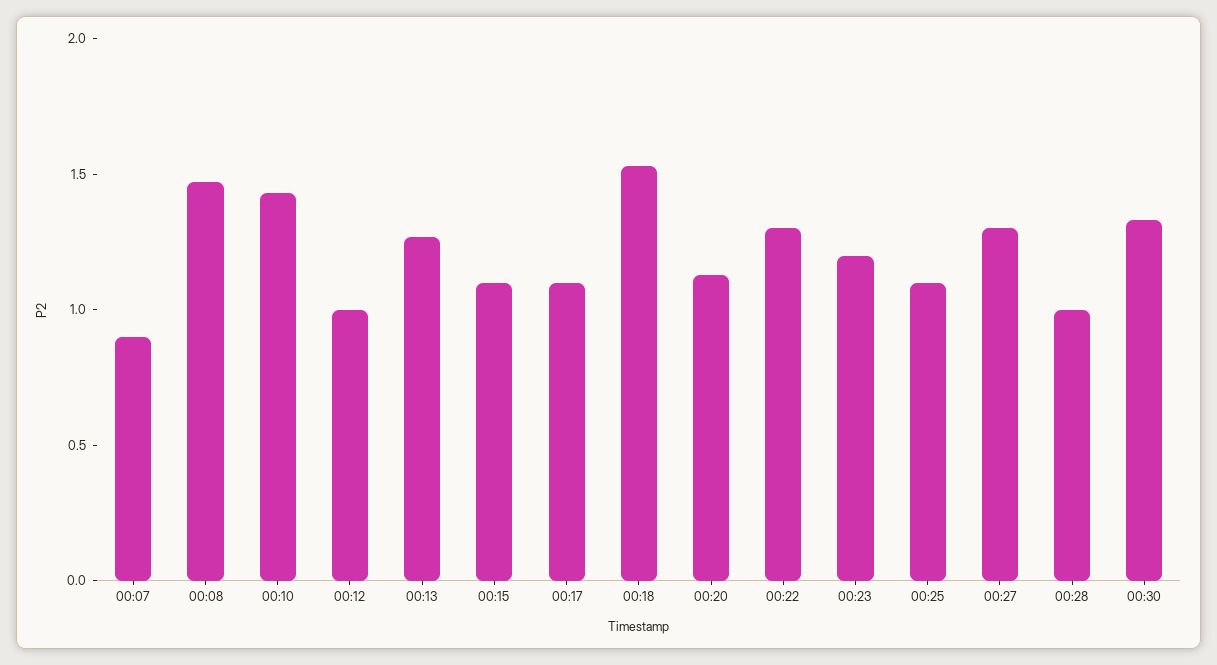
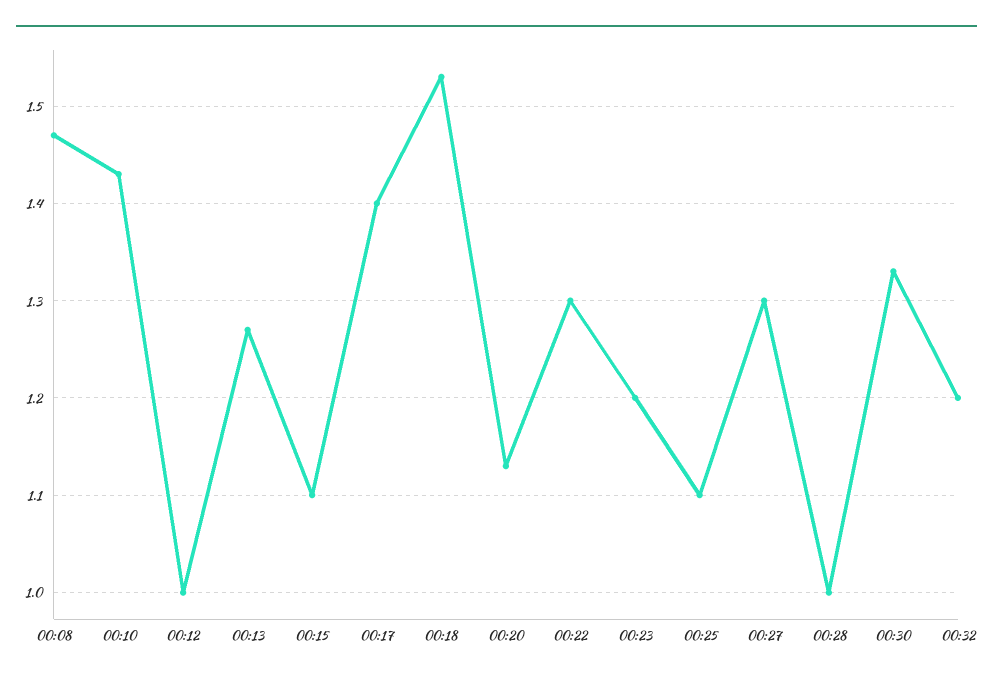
00:07: 0.9 -> none
00:17: 1.1 -> 1.4
00:32: none -> 1.2

